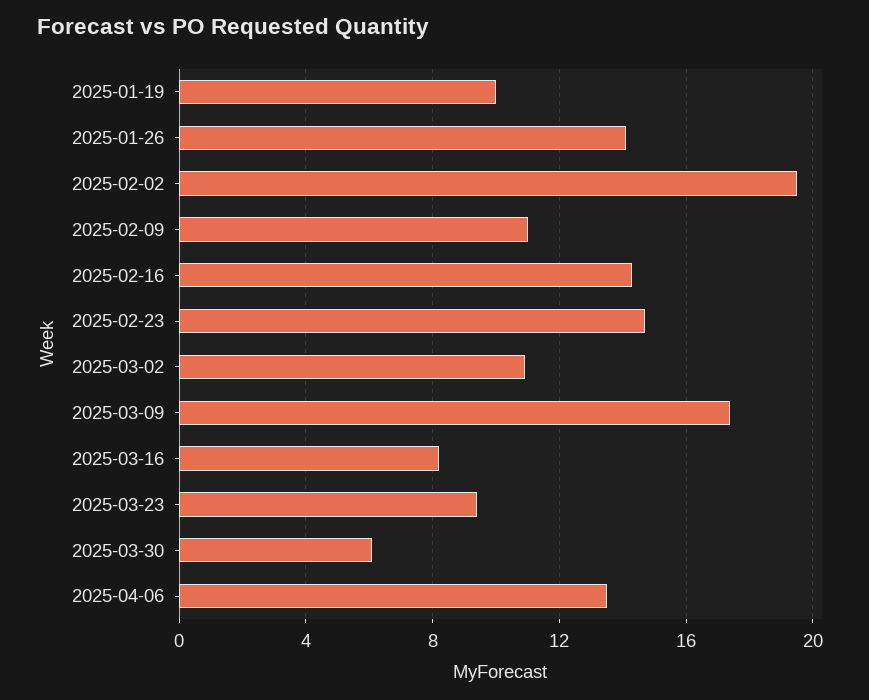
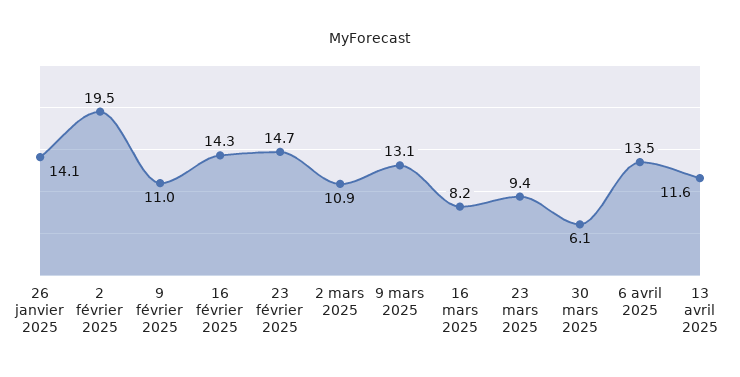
2025-01-19: 10 -> none
2025-03-09: 17.5 -> 13.1
13 avril 2025: none -> 11.6

